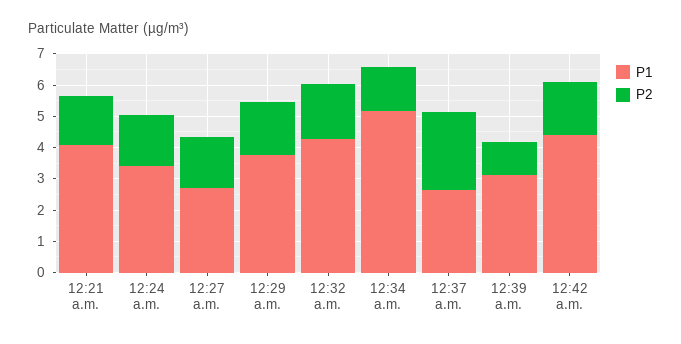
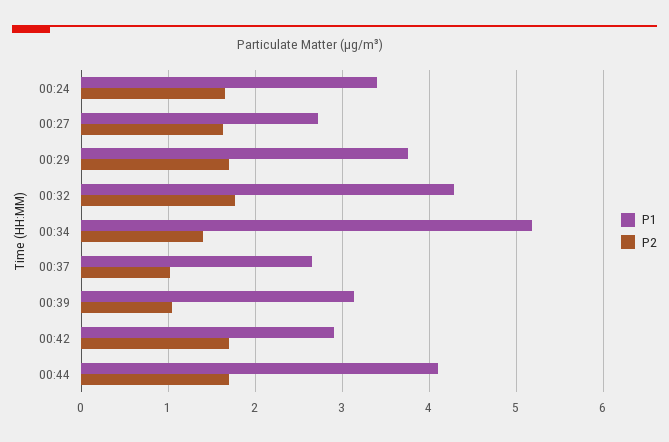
P1, 12:21 a.m.: 4 -> none
P2, 12:21 a.m.: 1.5 -> none
P2, 12:37 a.m.: 2.5 -> 1
P1, 12:42 a.m.: 4.5 -> 2.9
P1, 00:44: none -> 4.1
P2, 00:44: none -> 1.7

